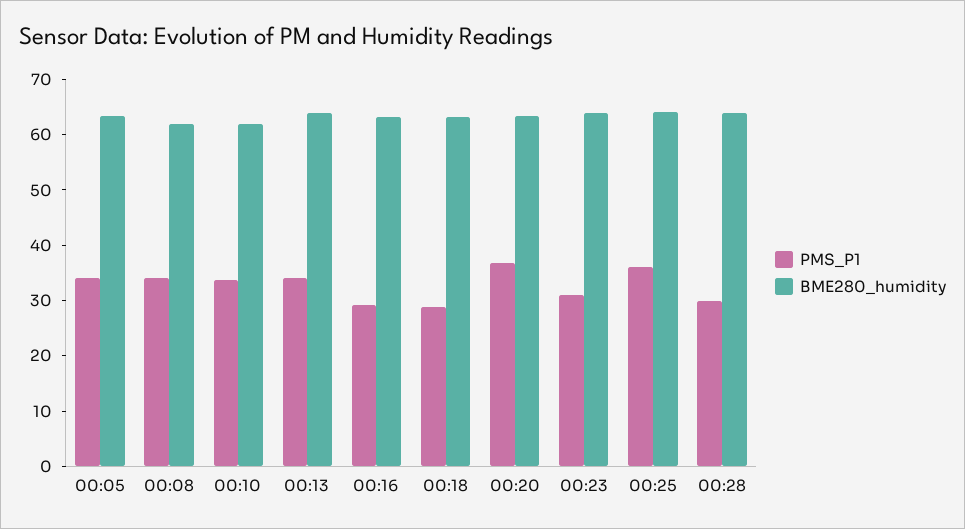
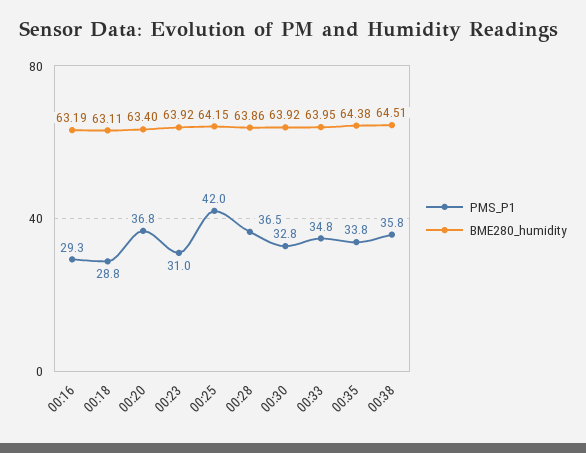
PMS_P1, 00:05: 34 -> none
BME280_humidity, 00:05: 64 -> none
PMS_P1, 00:08: 34 -> none
BME280_humidity, 00:08: 62 -> none
PMS_P1, 00:10: 34 -> none
BME280_humidity, 00:10: 62 -> none
PMS_P1, 00:13: 34 -> none
BME280_humidity, 00:13: 64 -> none
PMS_P1, 00:25: 36 -> 42
PMS_P1, 00:28: 30 -> 36.5
PMS_P1, 00:30: none -> 32.8
BME280_humidity, 00:30: none -> 63.92
PMS_P1, 00:33: none -> 34.8
BME280_humidity, 00:33: none -> 63.95
PMS_P1, 00:35: none -> 33.8
BME280_humidity, 00:35: none -> 64.38
PMS_P1, 00:38: none -> 35.8
BME280_humidity, 00:38: none -> 64.51

